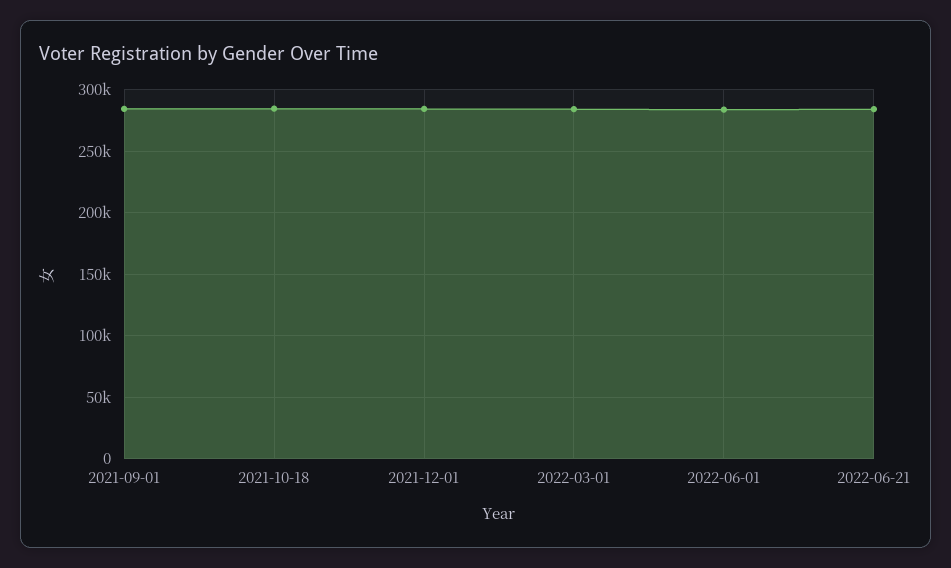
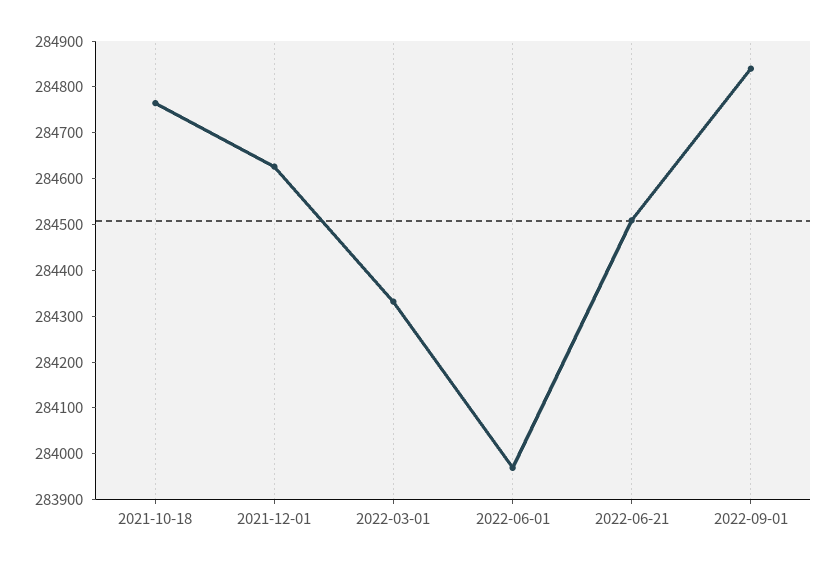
2021-09-01: 285000 -> none
2022-09-01: none -> 284840

